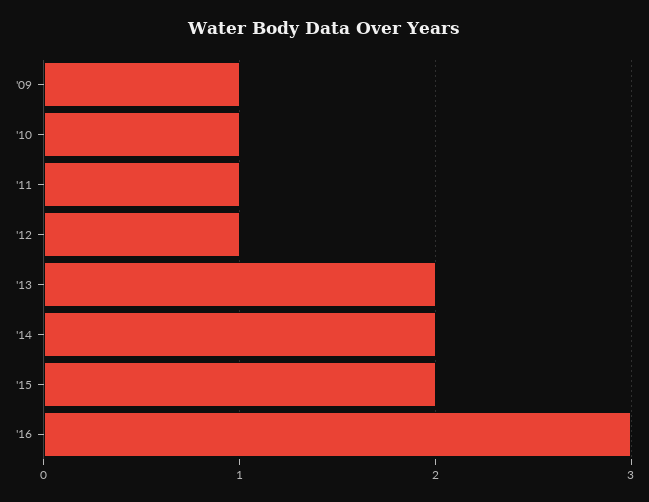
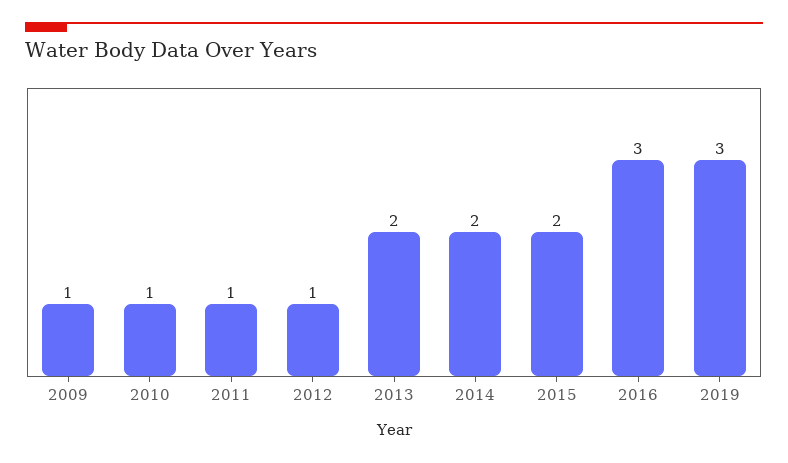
2019: none -> 3

